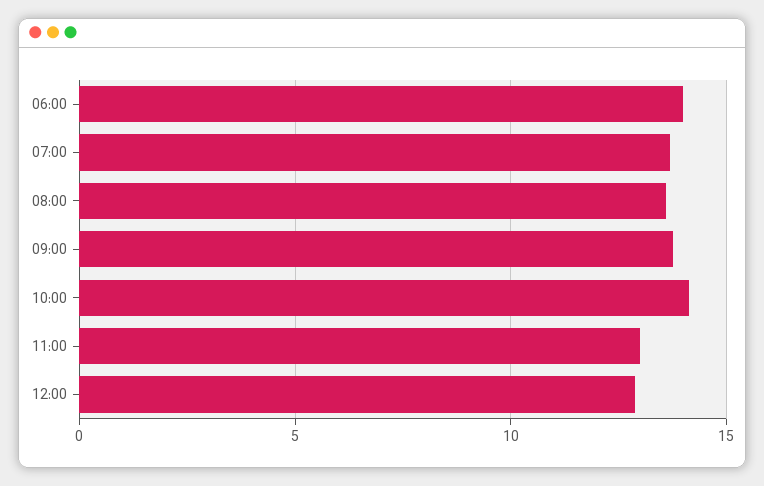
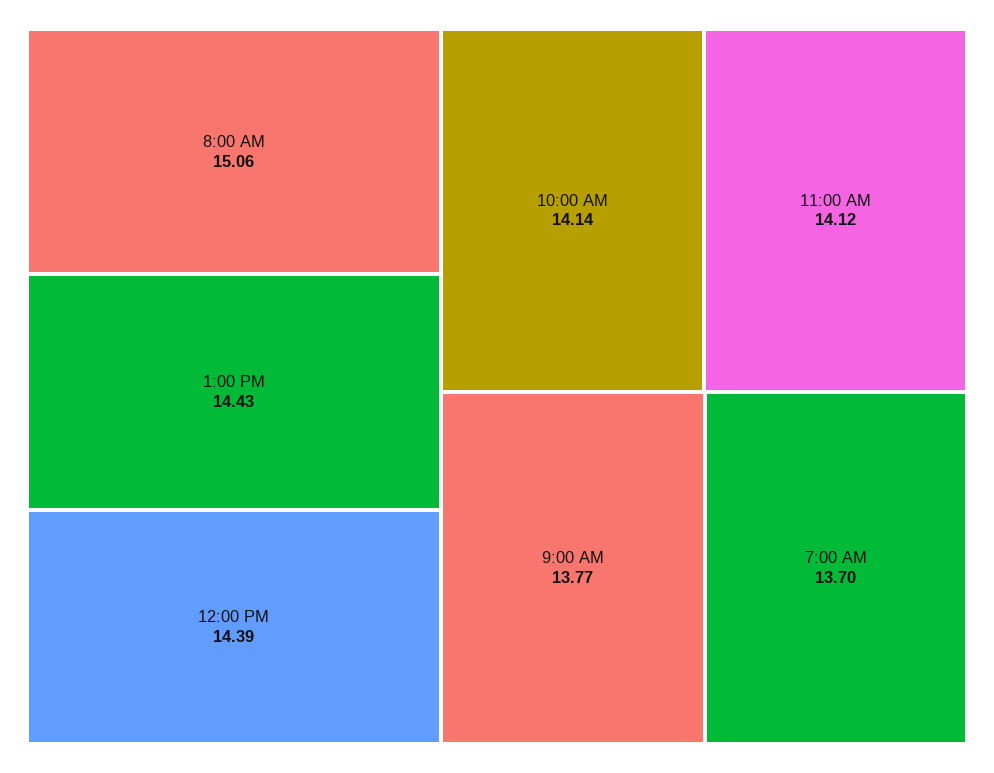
06:00: 14 -> none
08:00: 13.5 -> 15.06
11:00: 13 -> 14.12
12:00: 13 -> 14.39
1:00 PM: none -> 14.43

